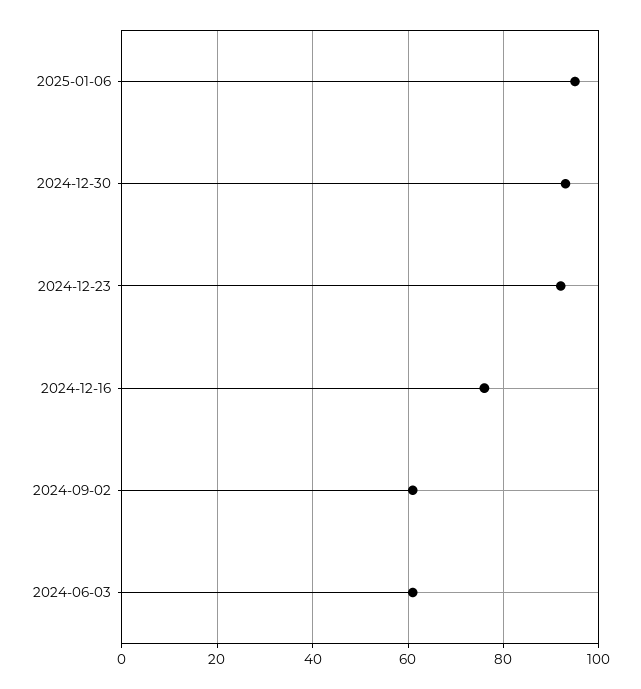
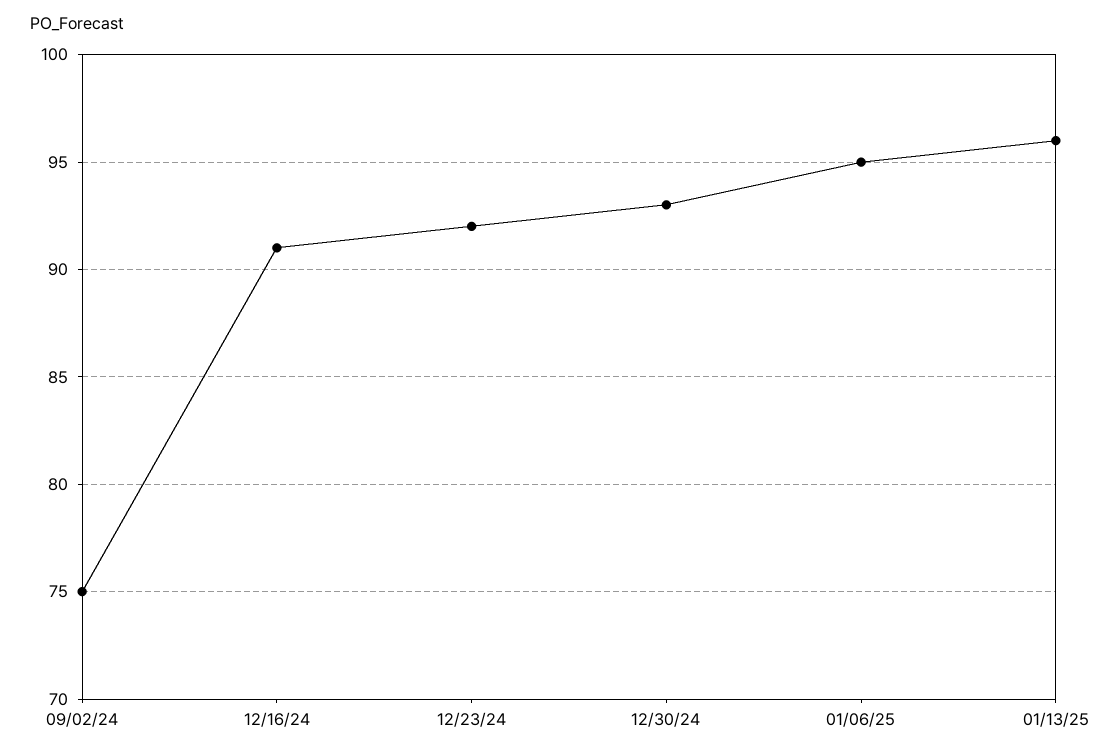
2024-12-16: 75 -> 91
2024-09-02: 60 -> 75
2024-06-03: 60 -> none
01/13/25: none -> 96

